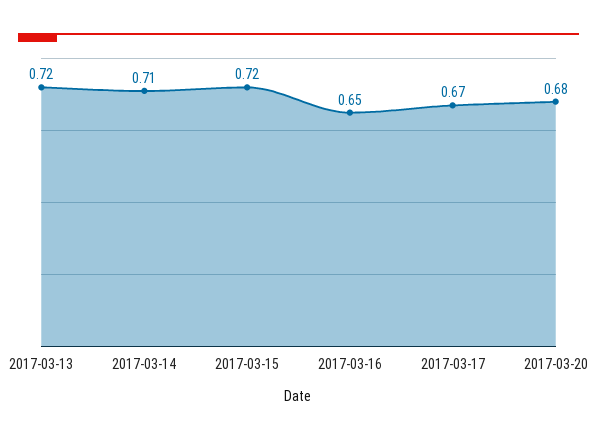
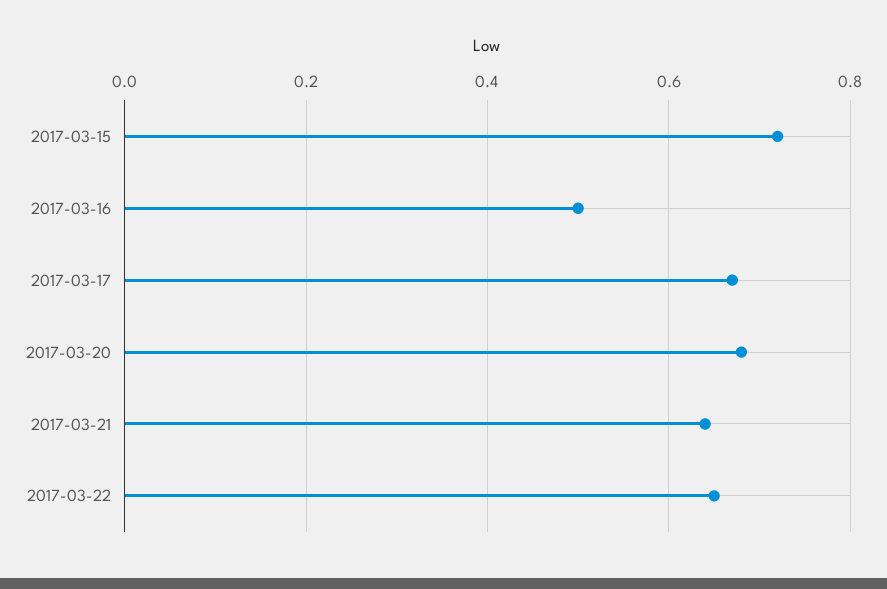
2017-03-13: 0.72 -> none
2017-03-14: 0.71 -> none
2017-03-16: 0.65 -> 0.5
2017-03-21: none -> 0.65
2017-03-22: none -> 0.65

